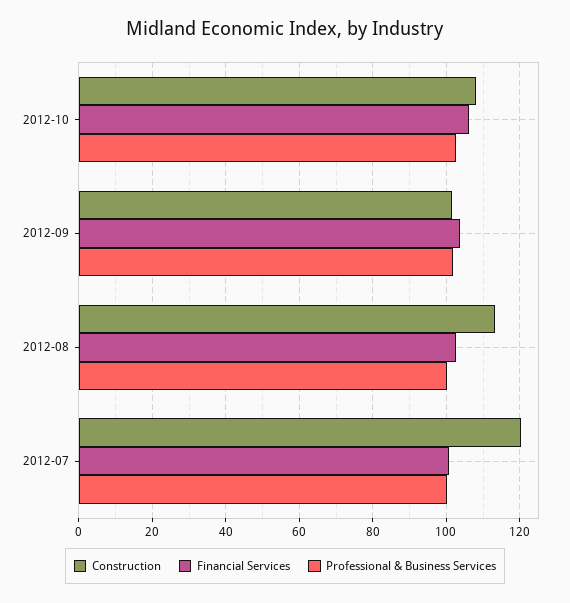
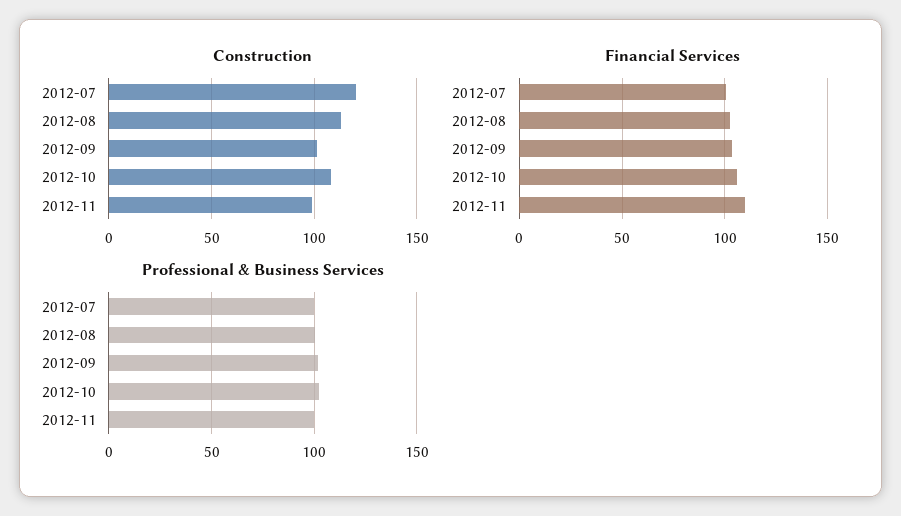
Construction, 2012-11: none -> 100
Financial Services, 2012-11: none -> 110
Professional & Business Services, 2012-11: none -> 100

